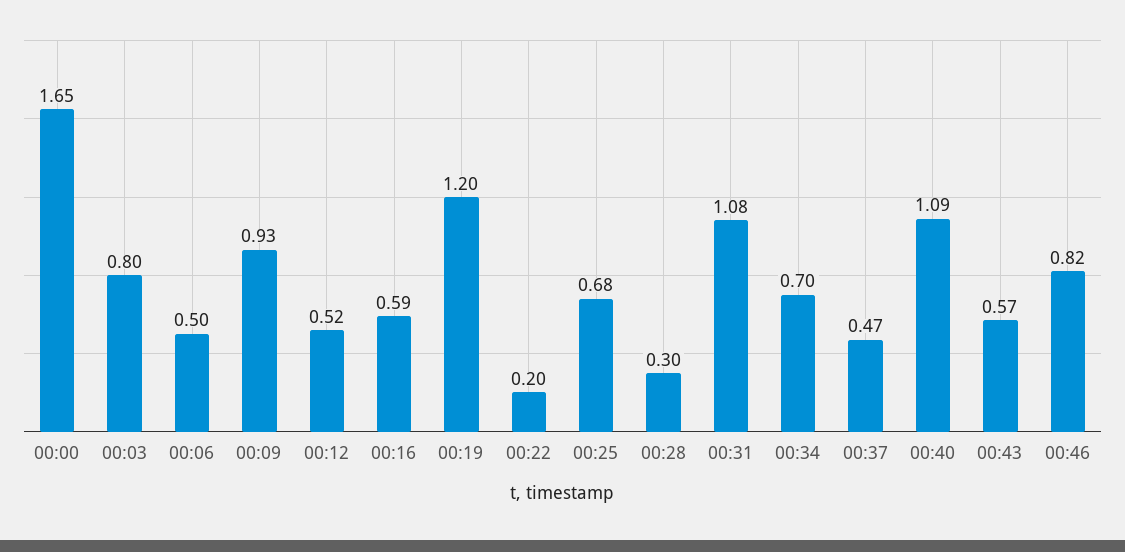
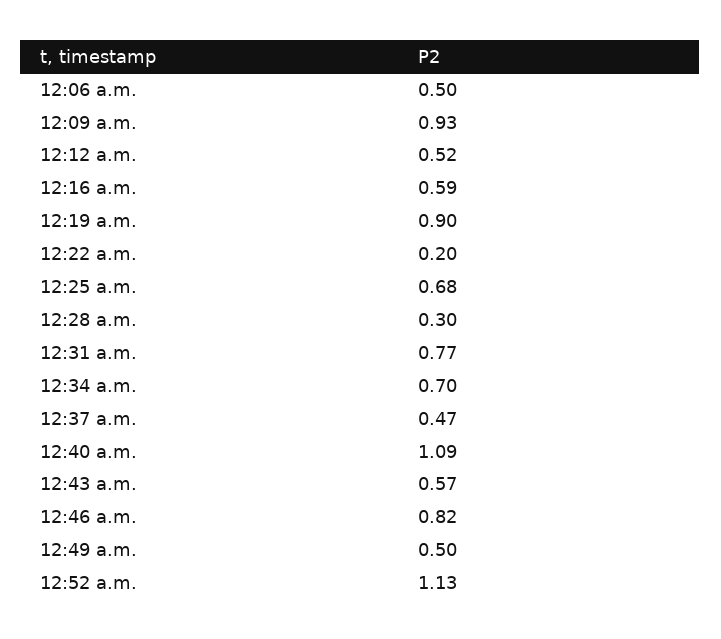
00:00: 1.65 -> none
00:03: 0.8 -> none
00:19: 1.2 -> 0.9
00:31: 1.08 -> 0.77
12:49 a.m.: none -> 0.5
12:52 a.m.: none -> 1.13

